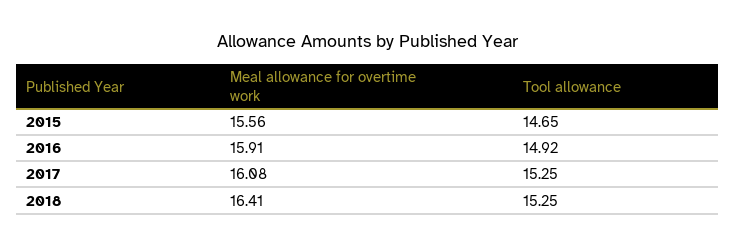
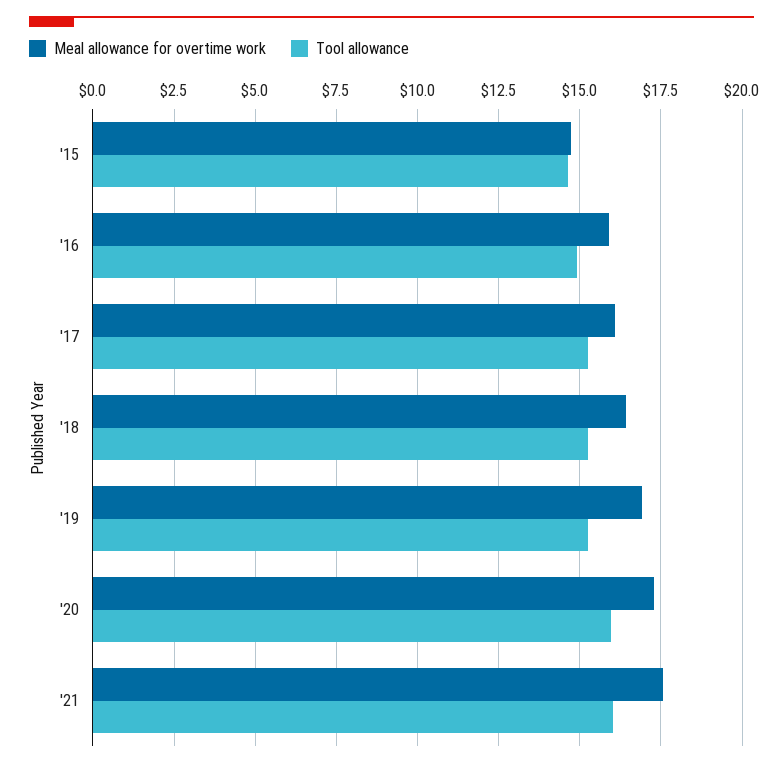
Meal allowance for overtime work, 2015: 15.56 -> 14.75
Meal allowance for overtime work, '19: none -> 17
Tool allowance, '19: none -> 15.25
Meal allowance for overtime work, '20: none -> 17.25
Tool allowance, '20: none -> 16
Meal allowance for overtime work, '21: none -> 17.5
Tool allowance, '21: none -> 16

